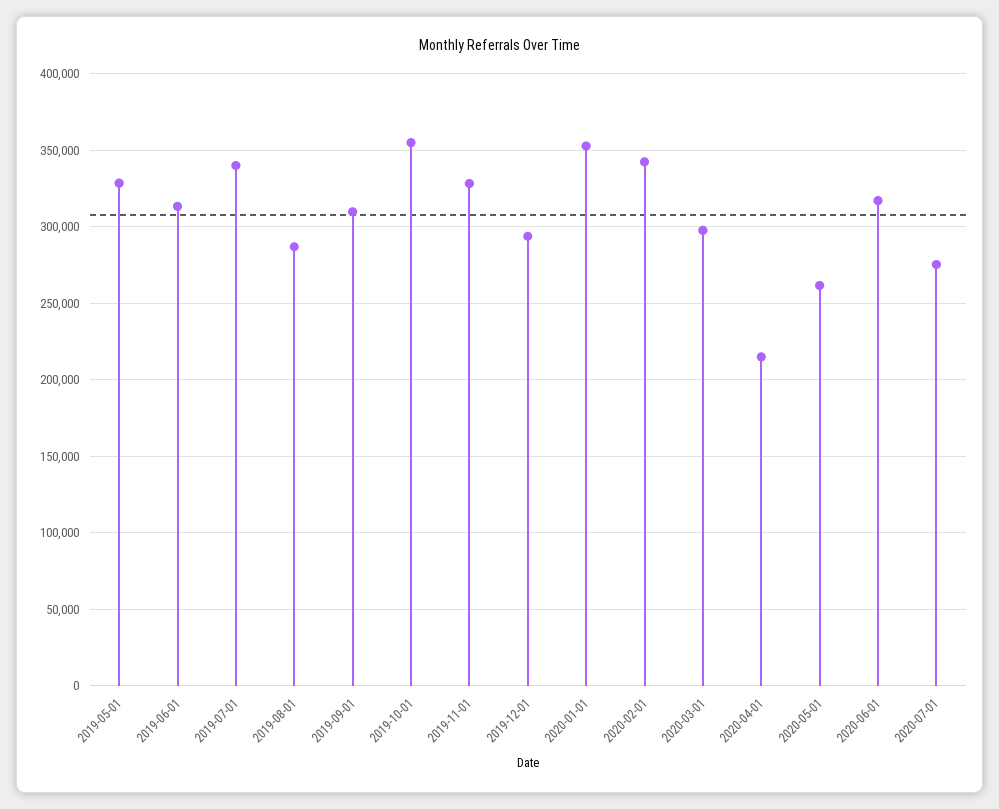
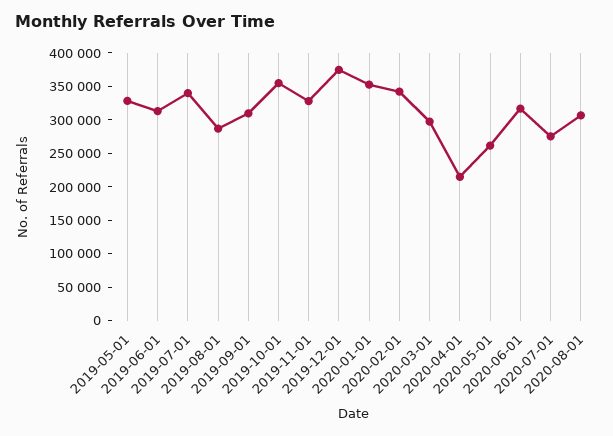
2019-12-01: 295000 -> 375000
2020-08-01: none -> 300000

